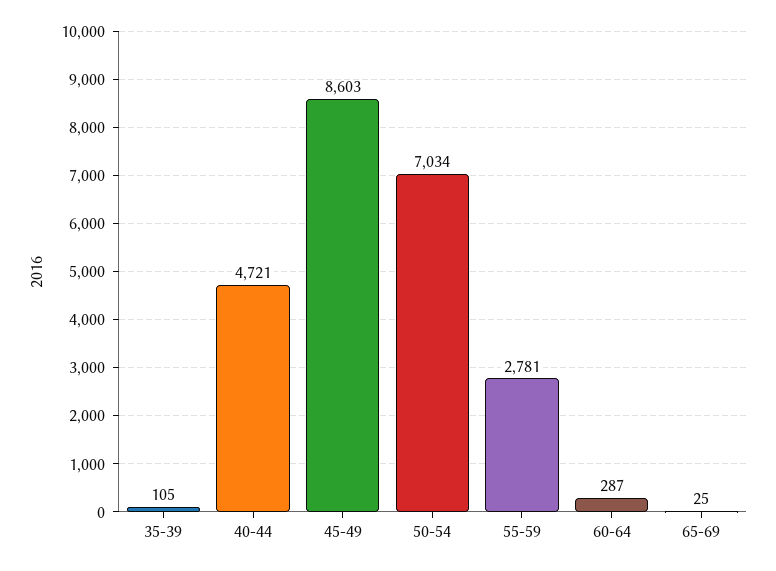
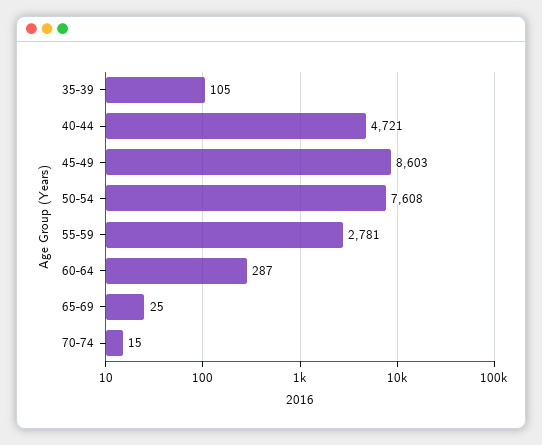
50-54: 7034 -> 7608
70-74: none -> 15

